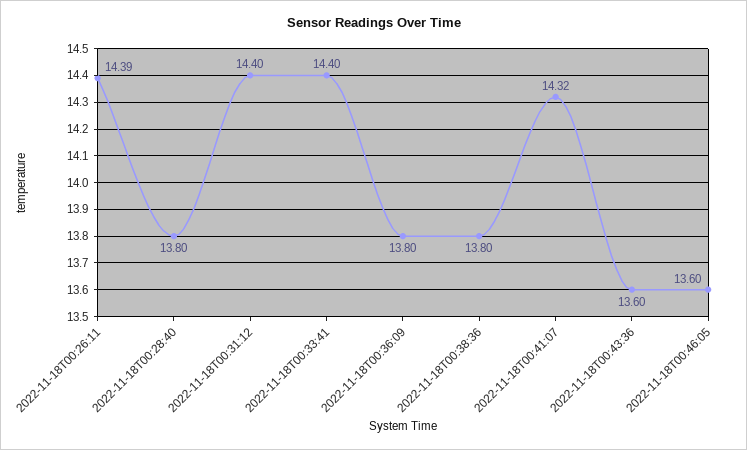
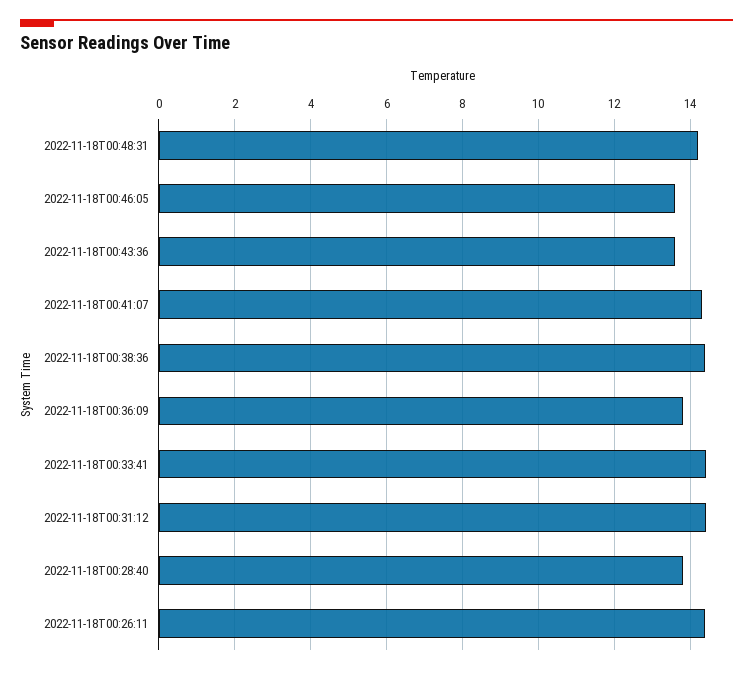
2022-11-18T00:38:36: 13.8 -> 14.4
2022-11-18T00:48:31: none -> 14.2

